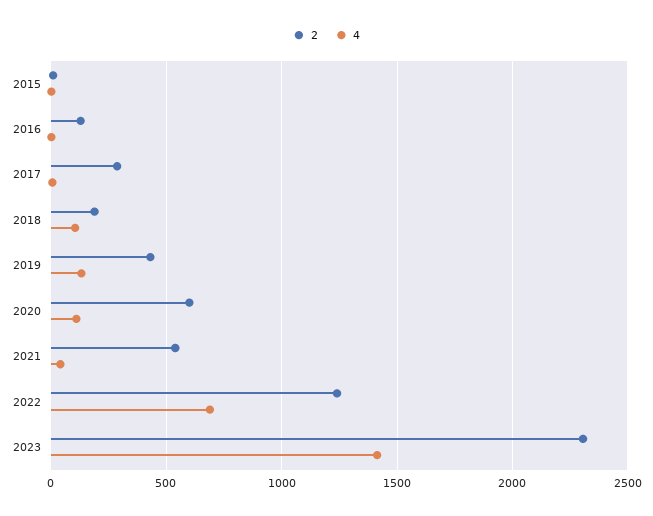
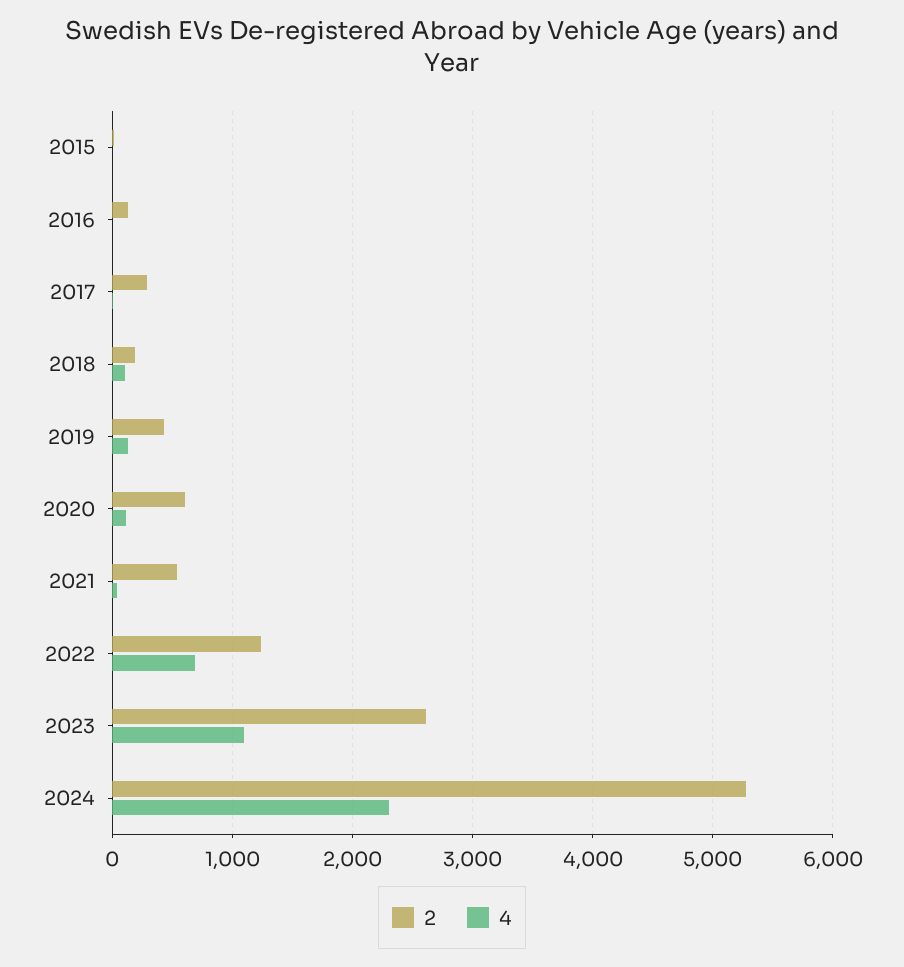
2, 2023: 2300 -> 2600
4, 2023: 1400 -> 1100
2, 2024: none -> 5300
4, 2024: none -> 2300

